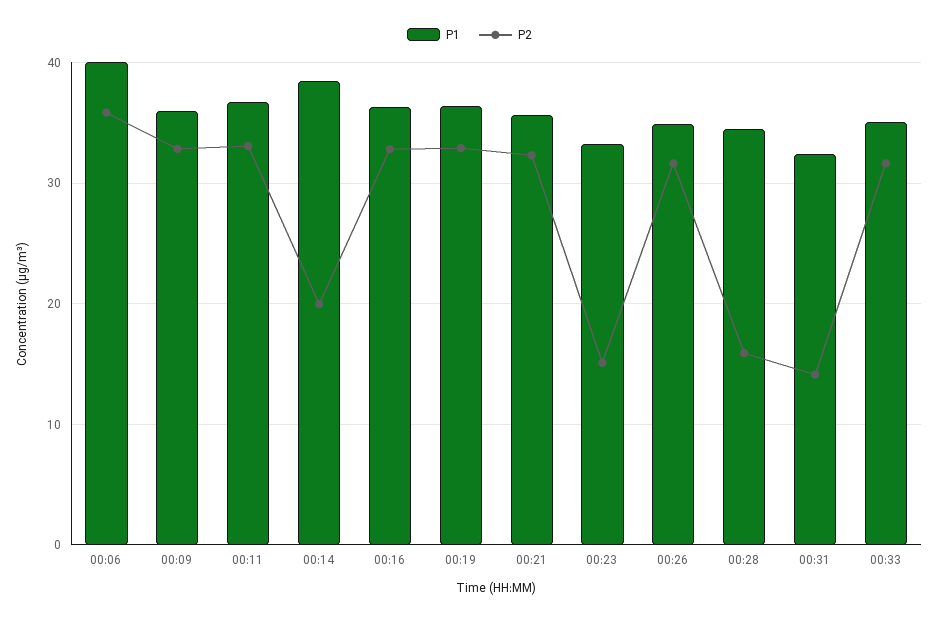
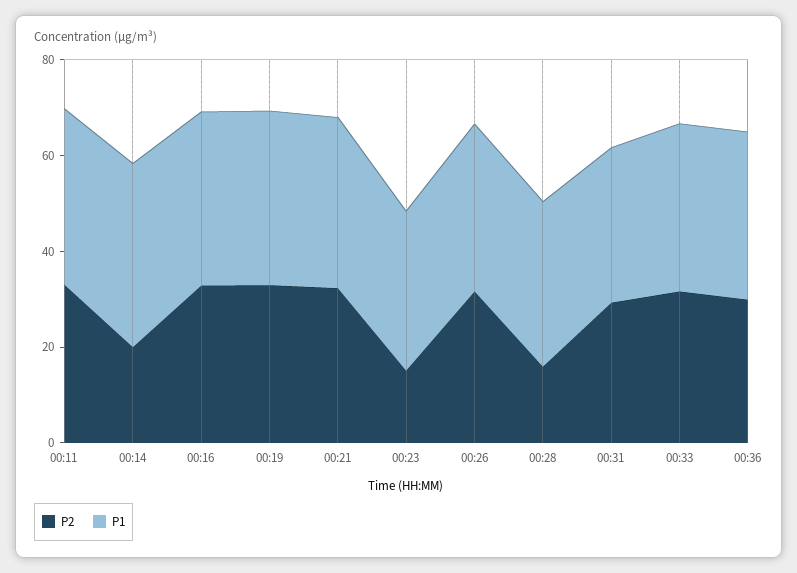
P1, 00:06: 40 -> none
P2, 00:06: 36 -> none
P1, 00:09: 36 -> none
P2, 00:09: 33 -> none
P2, 00:31: 14 -> 30
P2, 00:36: none -> 30
P1, 00:36: none -> 35

